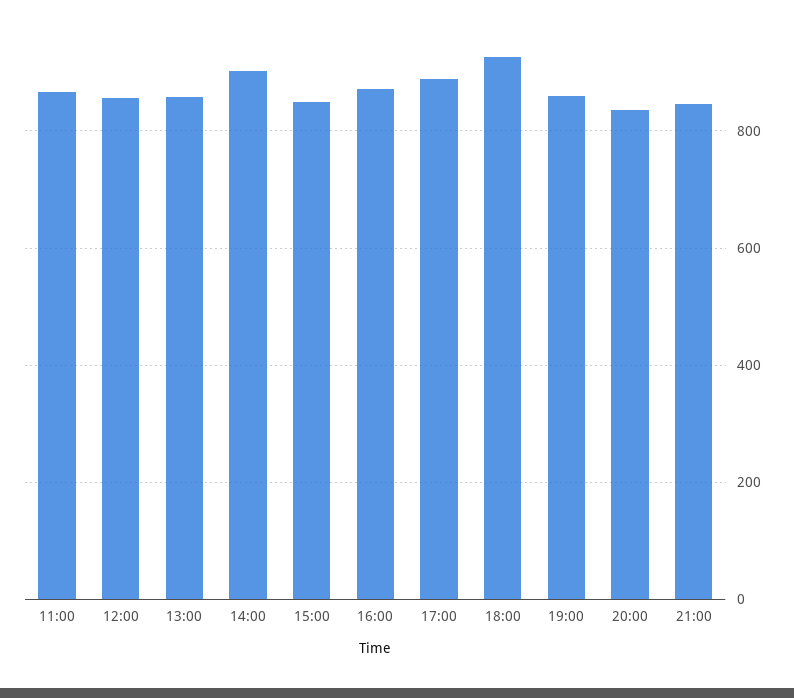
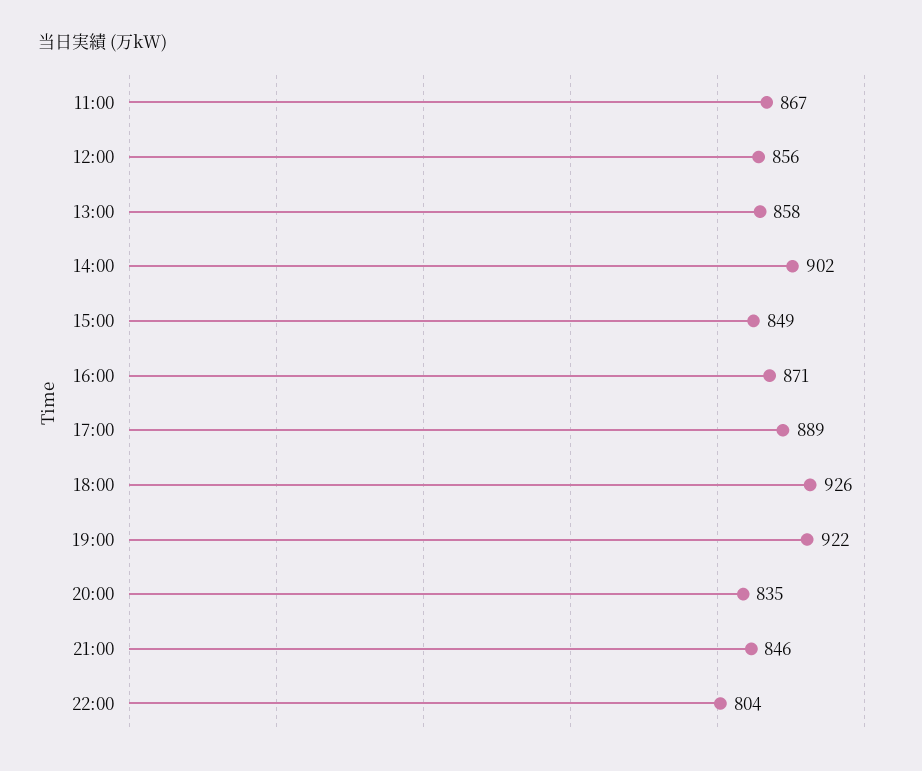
19:00: 860 -> 922
22:00: none -> 804

